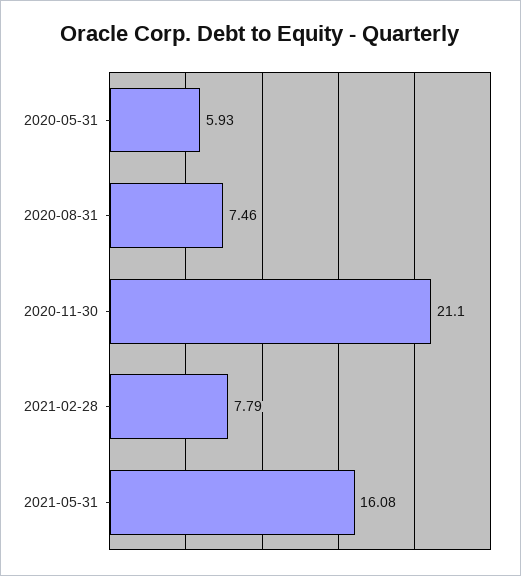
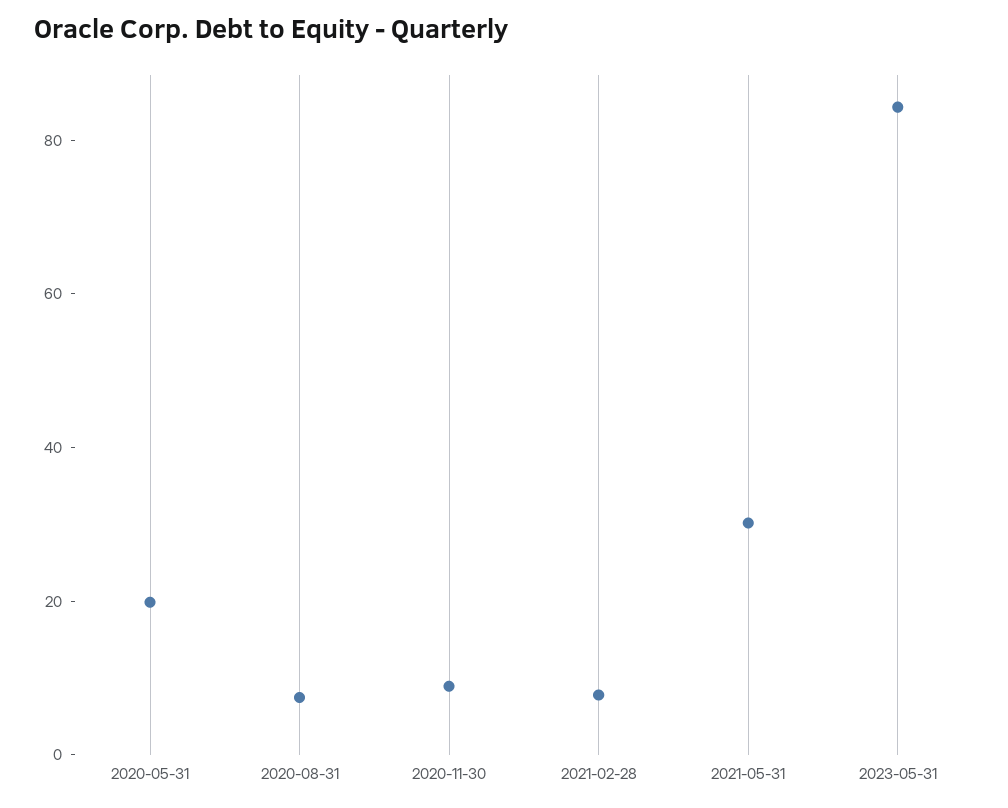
2020-05-31: 5.93 -> 20
2020-11-30: 21.1 -> 10
2021-05-31: 16.08 -> 30
2023-05-31: none -> 85

